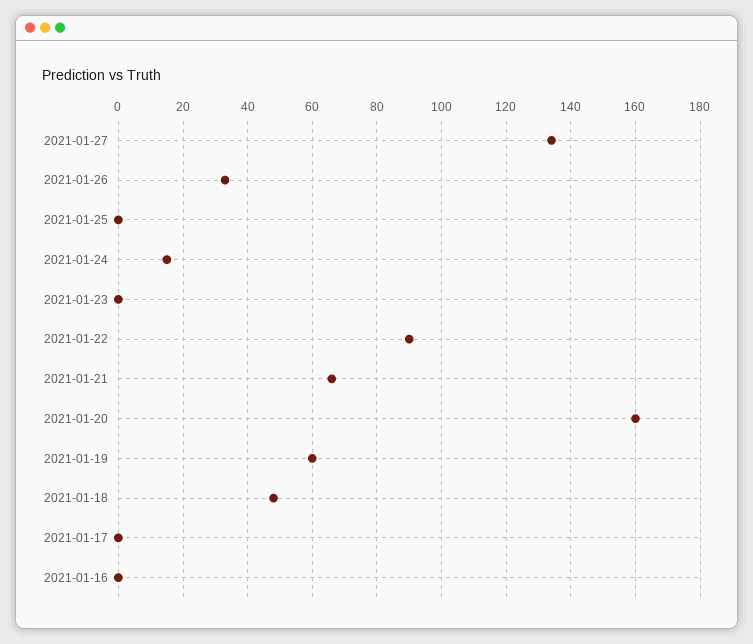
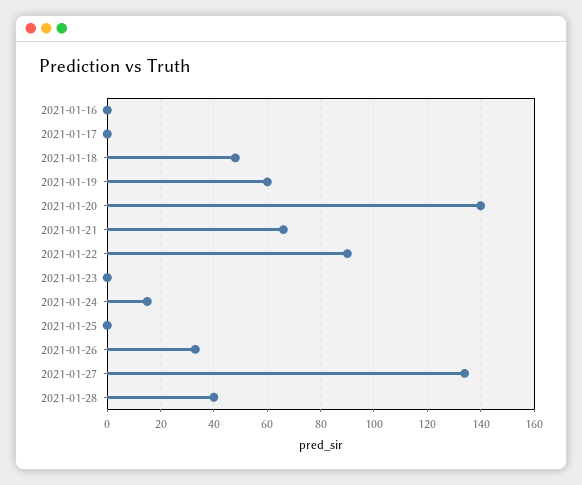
2021-01-20: 160 -> 140
2021-01-28: none -> 40

